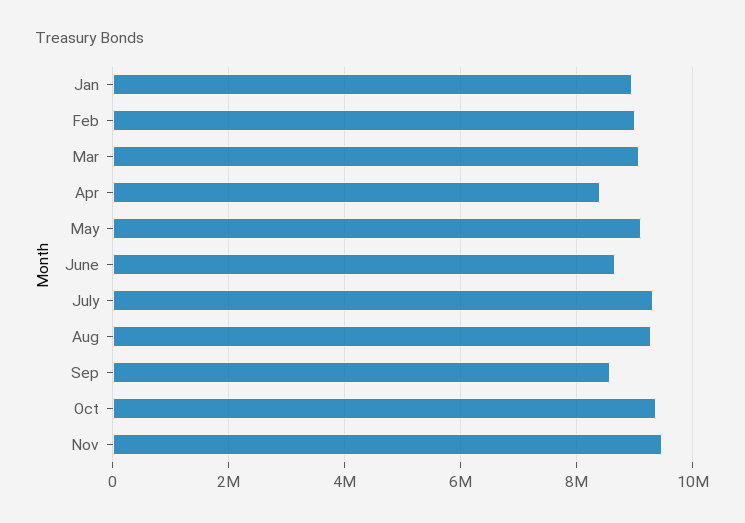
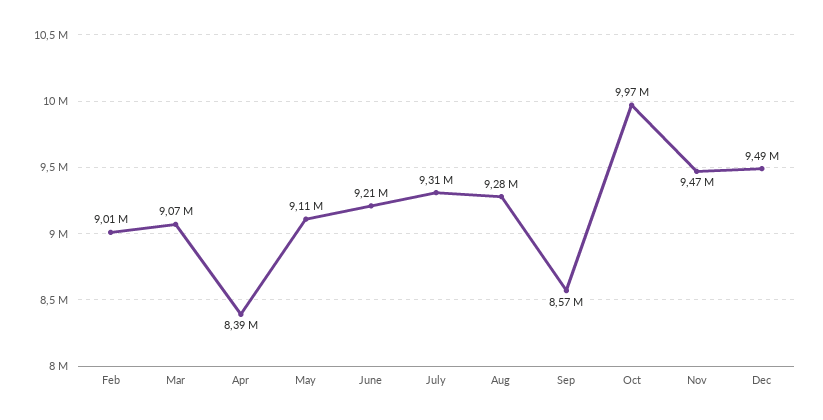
Jan: 9000000 -> none
June: 8600000 -> 9210000
Oct: 9400000 -> 9970000
Dec: none -> 9490000

